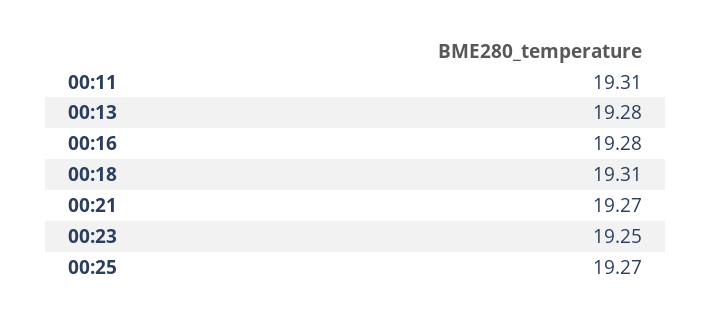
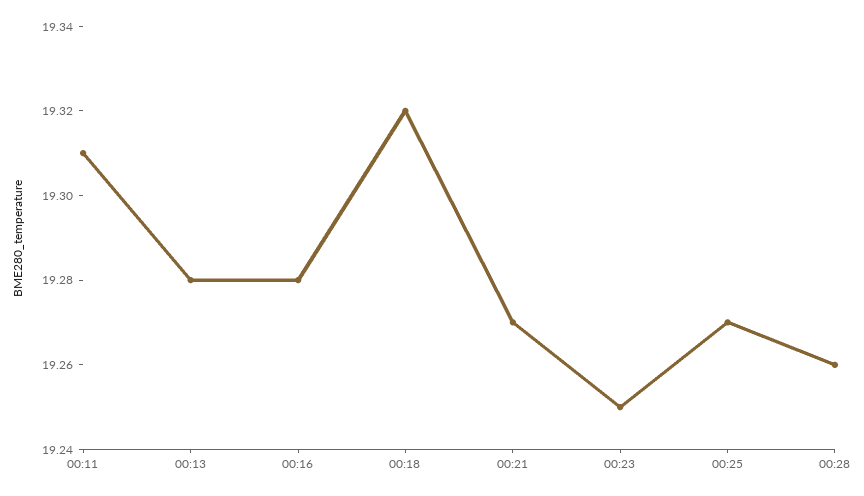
00:18: 19.31 -> 19.32
00:28: none -> 19.26

